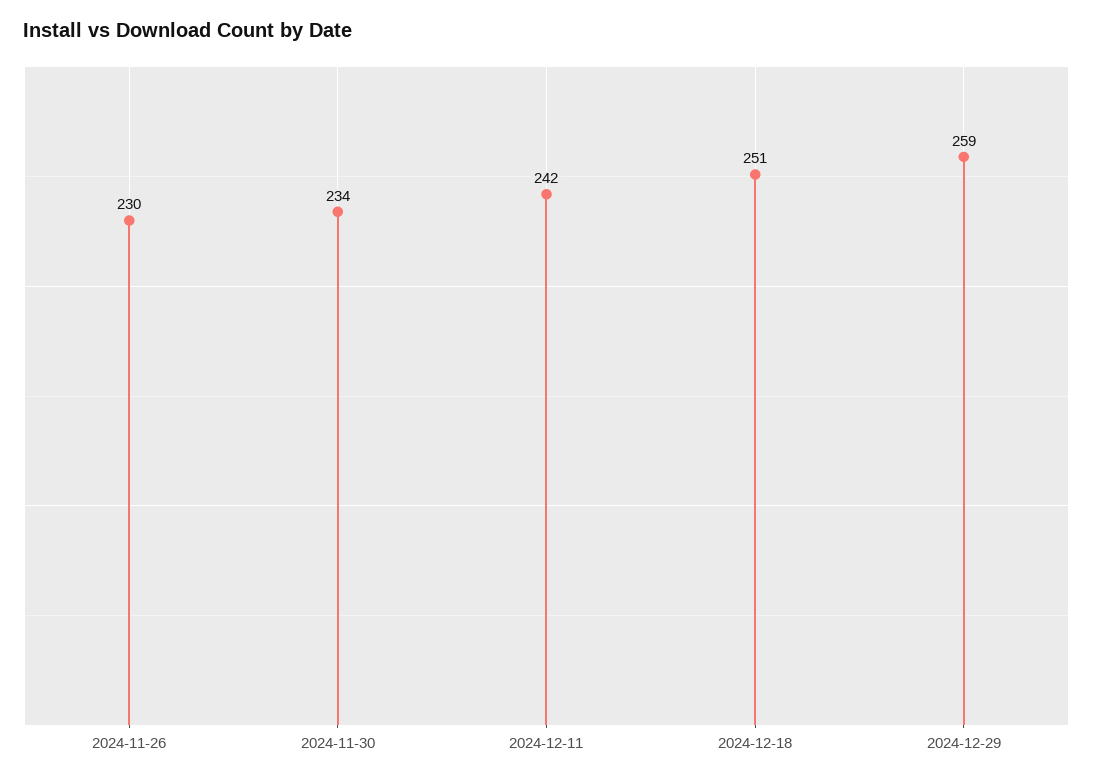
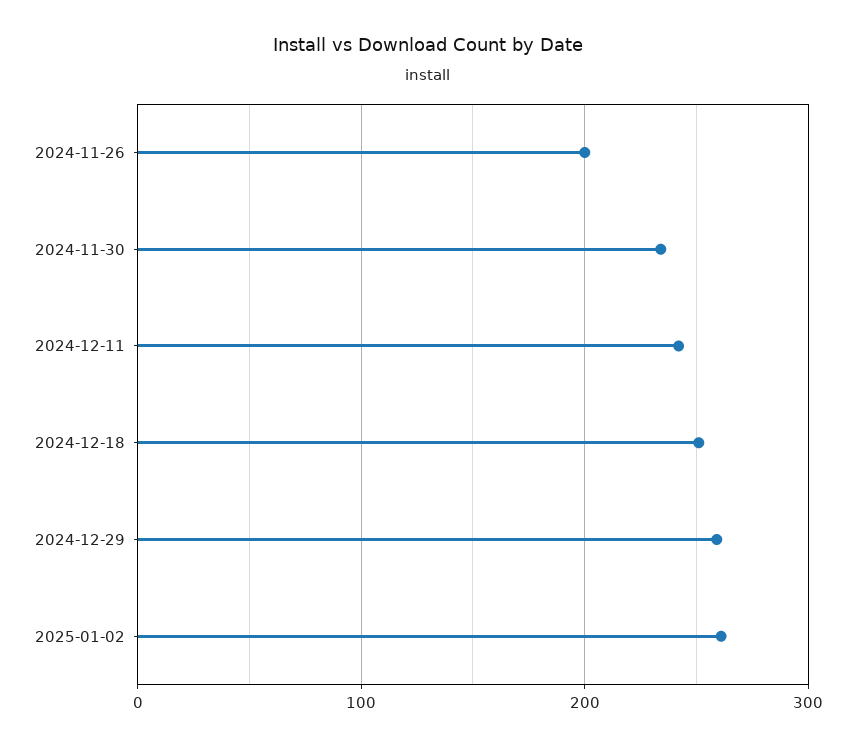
2024-11-26: 230 -> 200
2025-01-02: none -> 260

